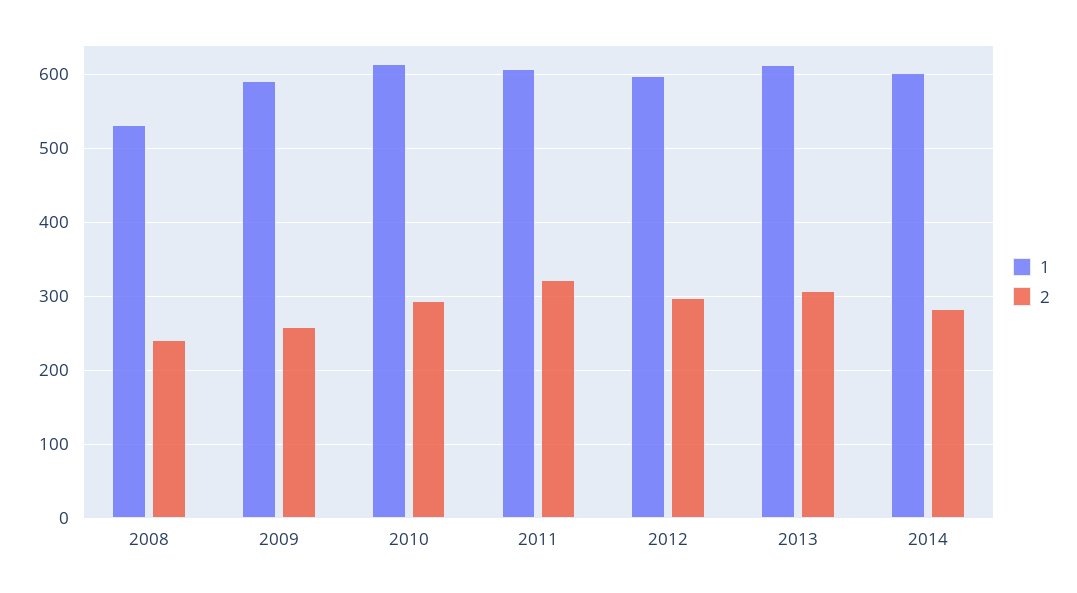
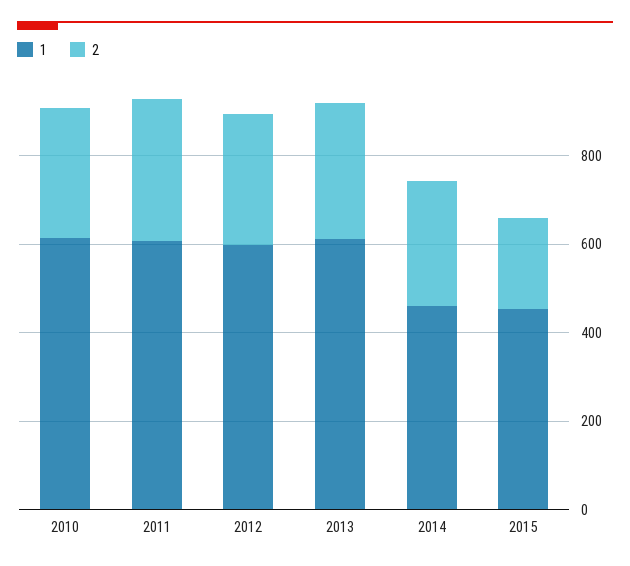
1, 2008: 530 -> none
2, 2008: 240 -> none
1, 2009: 590 -> none
2, 2009: 260 -> none
1, 2014: 600 -> 450
1, 2015: none -> 450
2, 2015: none -> 200

